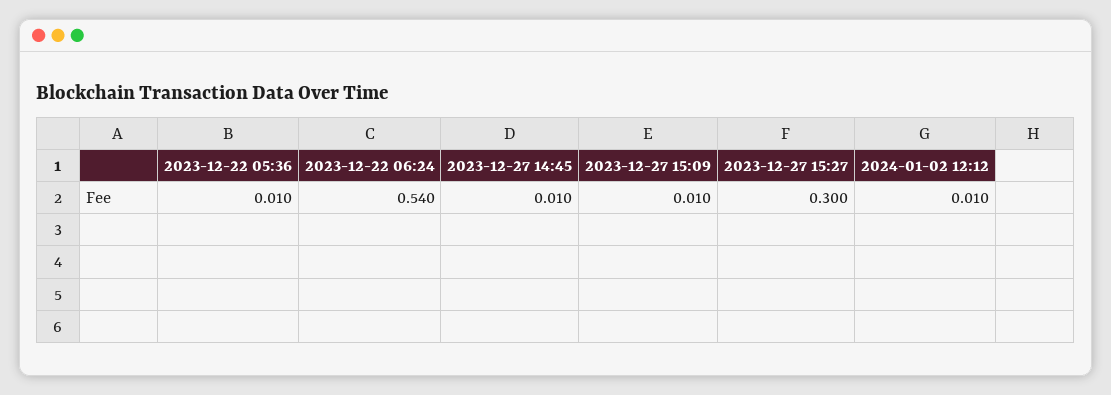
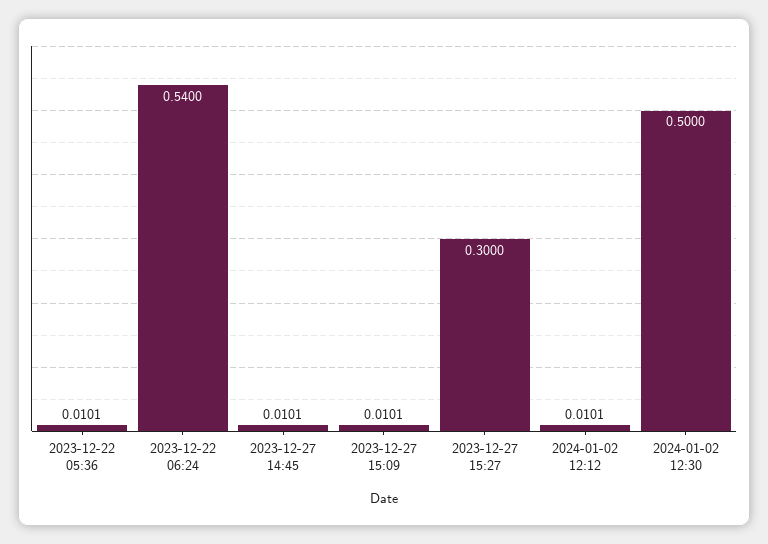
2024-01-02 12:30: none -> 0.5

